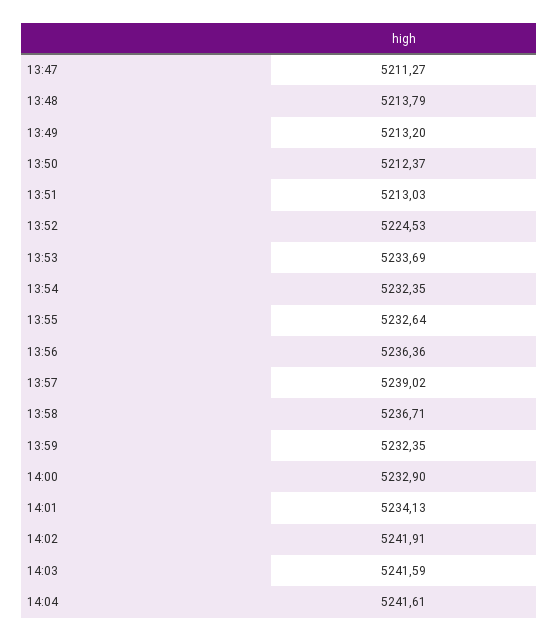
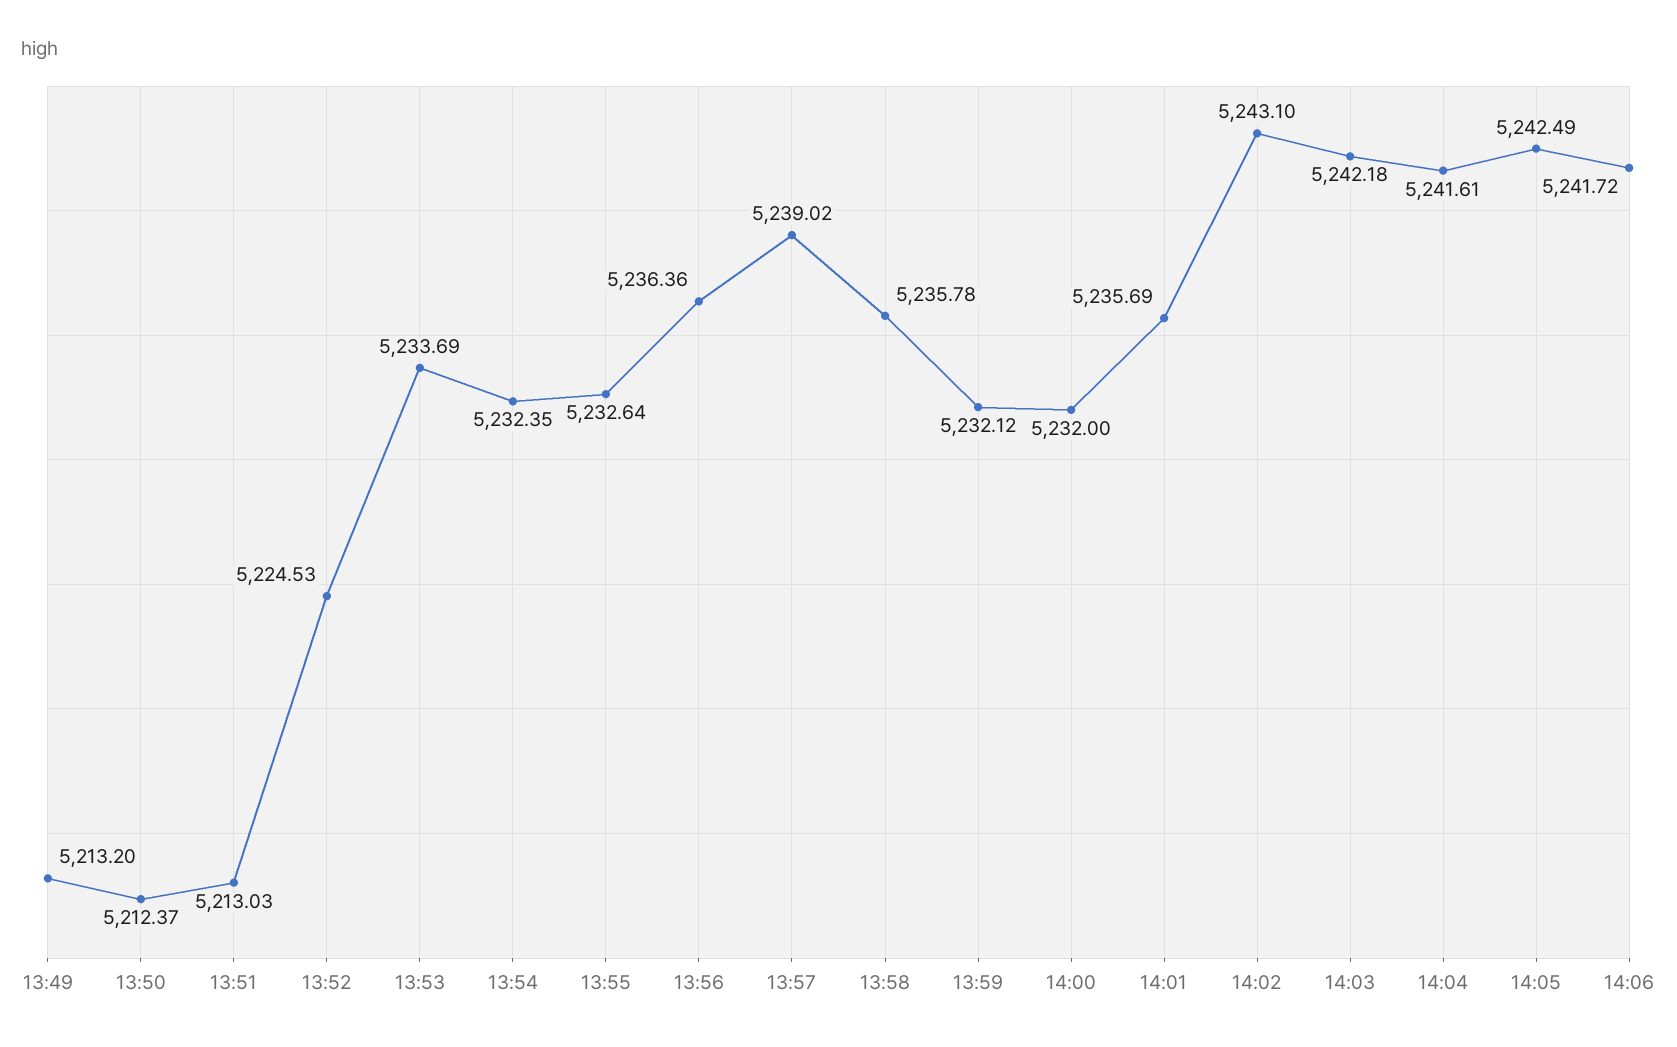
13:47: 5211.27 -> none
13:48: 5213.79 -> none
13:58: 5236.71 -> 5235.78
13:59: 5232.35 -> 5232.12
14:00: 5232.9 -> 5232
14:01: 5234.13 -> 5235.69
14:02: 5241.91 -> 5243.1
14:03: 5241.59 -> 5242.18
14:05: none -> 5242.49
14:06: none -> 5241.72

